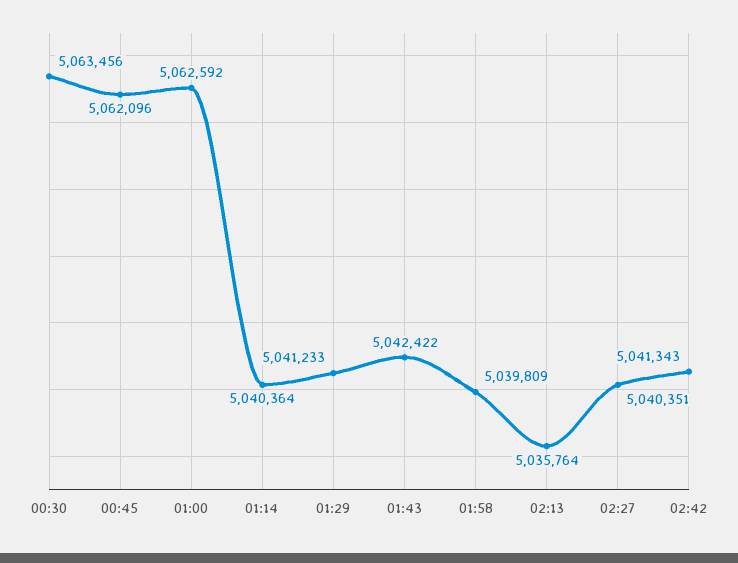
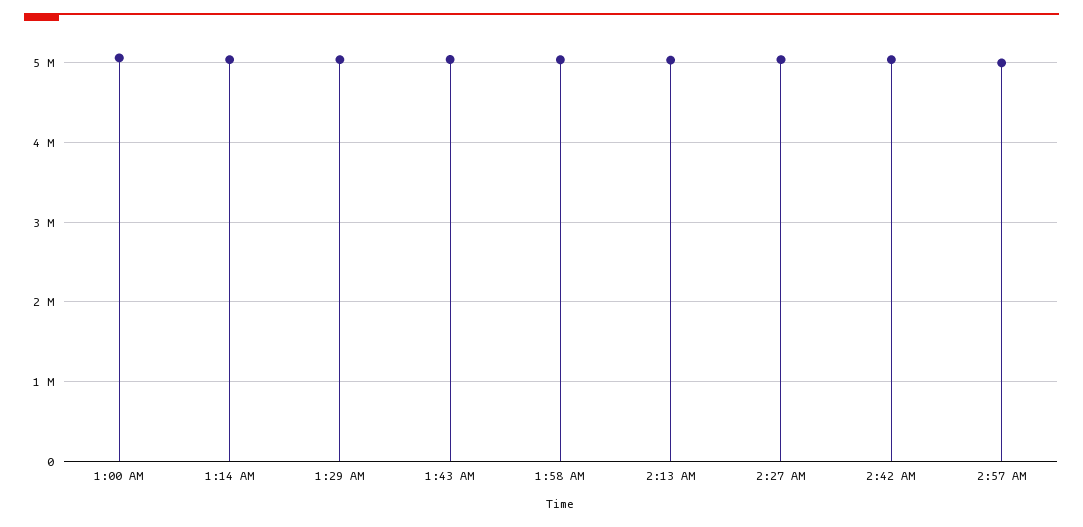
00:30: 5063456 -> none
00:45: 5062096 -> none
2:57 AM: none -> 5000000

